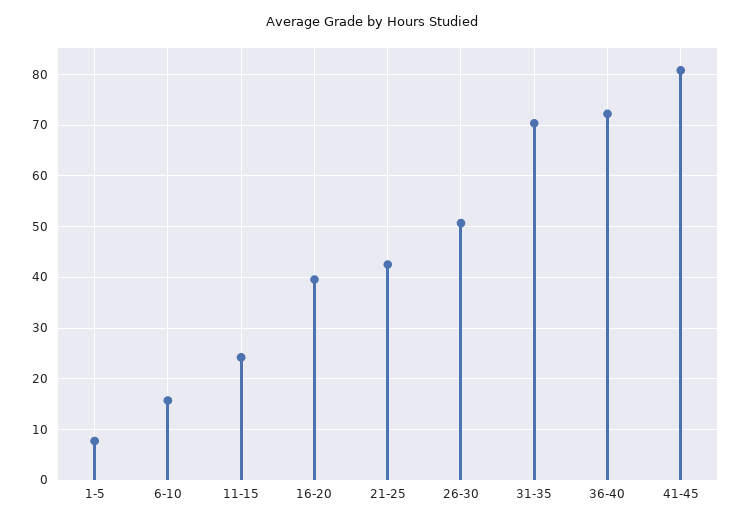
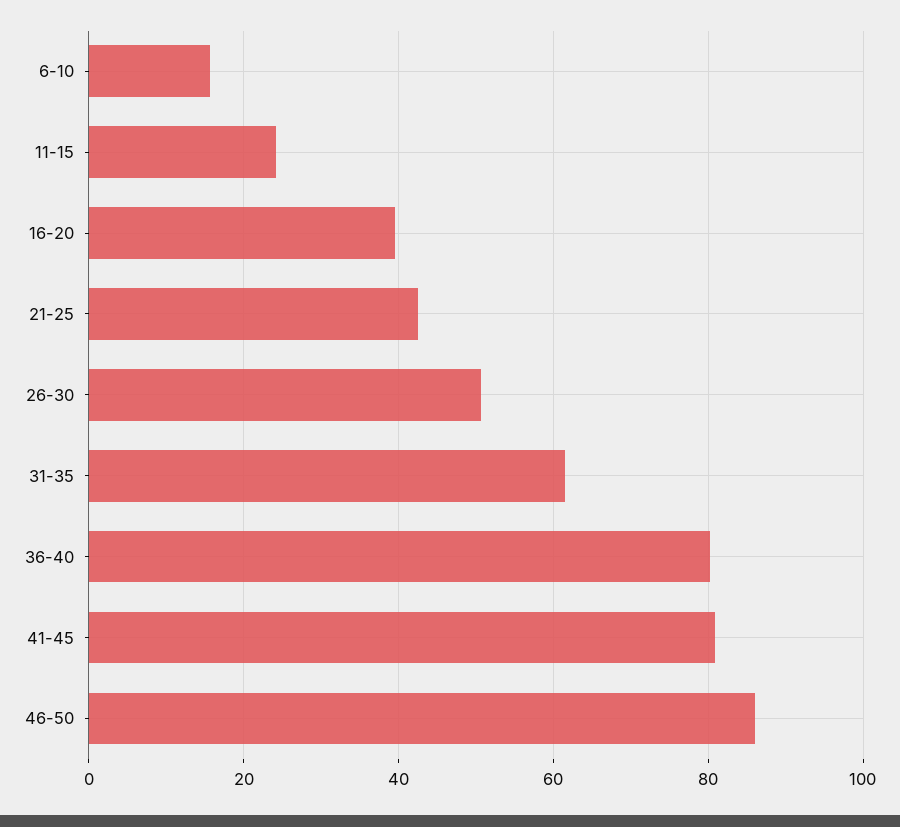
1-5: 8 -> none
31-35: 70 -> 62
36-40: 72 -> 80
46-50: none -> 86

